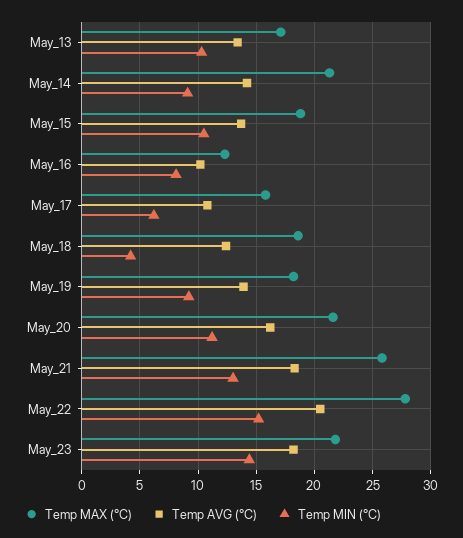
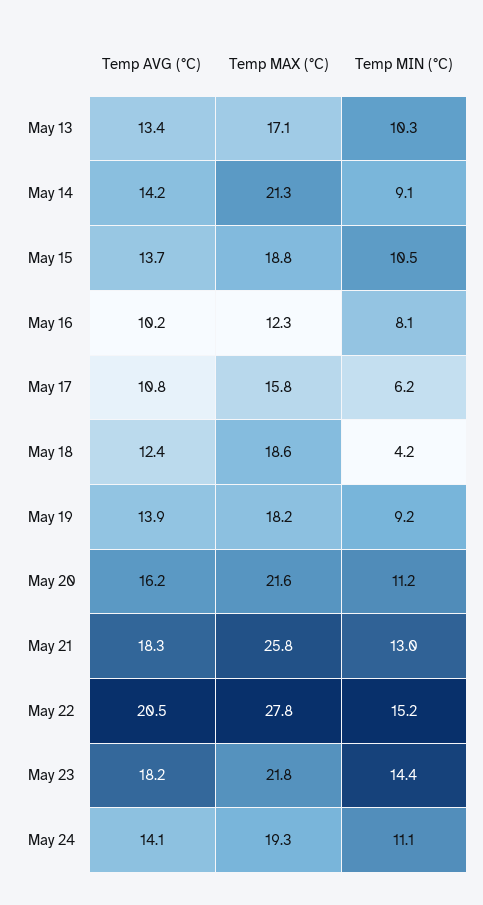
Temp AVG (°C), May 24: none -> 14.1
Temp MAX (°C), May 24: none -> 19.3
Temp MIN (°C), May 24: none -> 11.1

